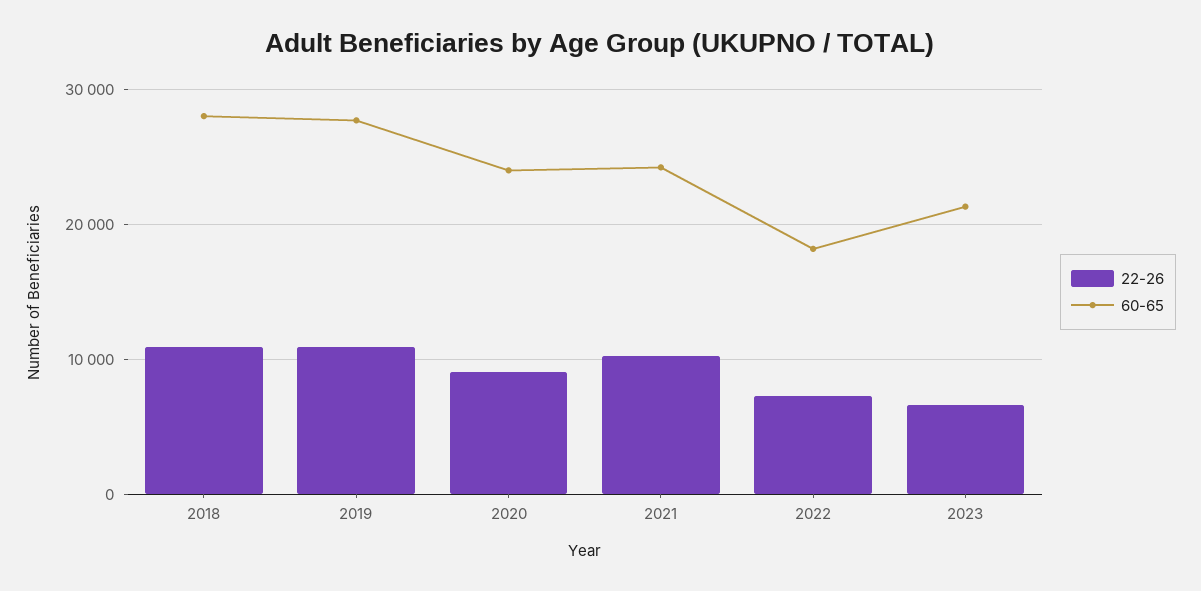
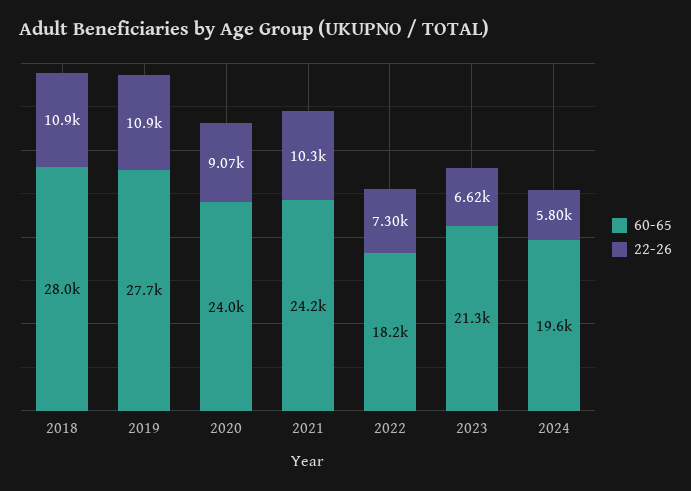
60-65, 2024: none -> 19600
22-26, 2024: none -> 5800

